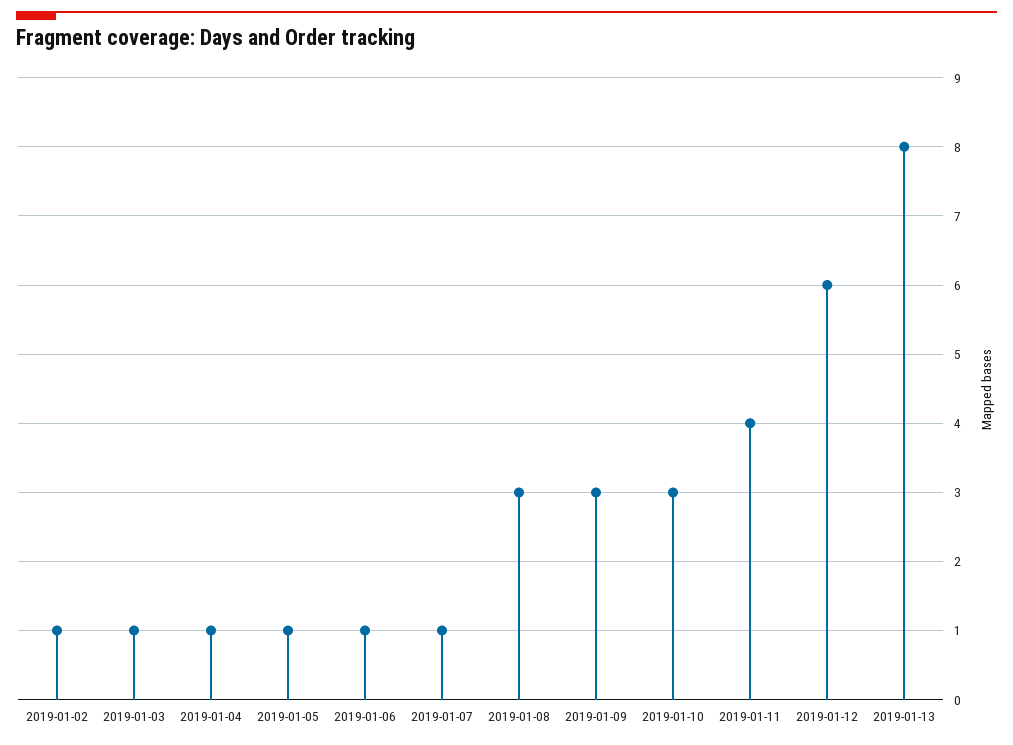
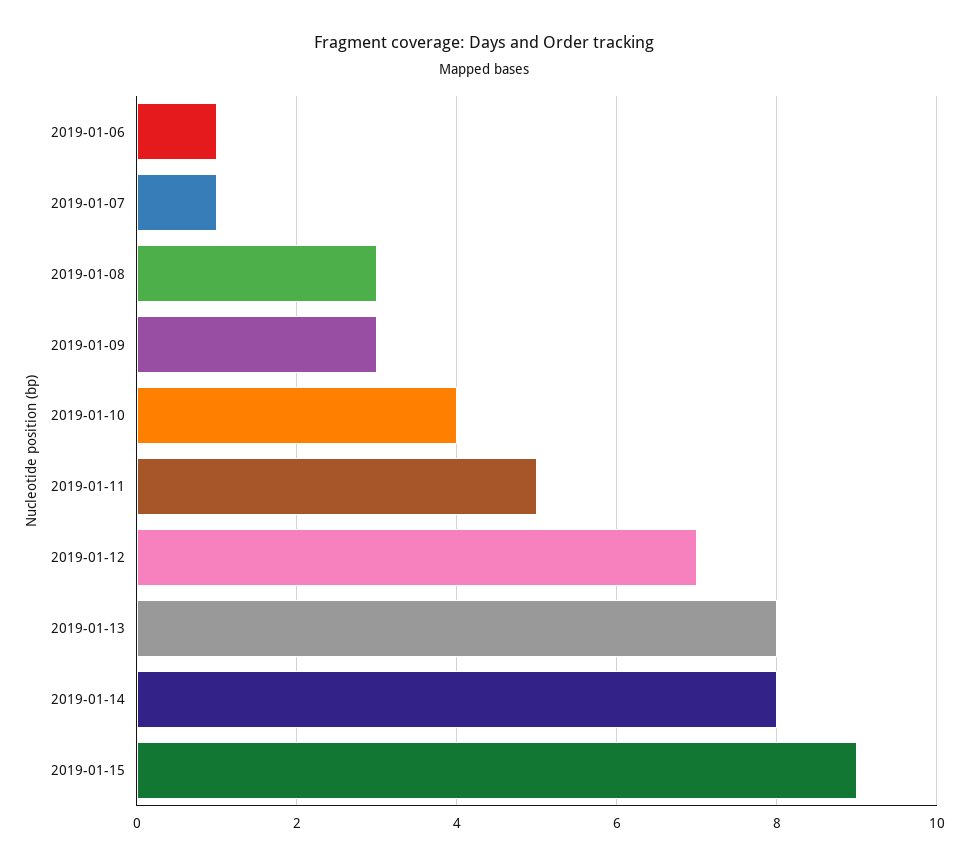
2019-01-02: 1 -> none
2019-01-03: 1 -> none
2019-01-04: 1 -> none
2019-01-05: 1 -> none
2019-01-10: 3 -> 4
2019-01-11: 4 -> 5
2019-01-12: 6 -> 7
2019-01-14: none -> 8
2019-01-15: none -> 9

